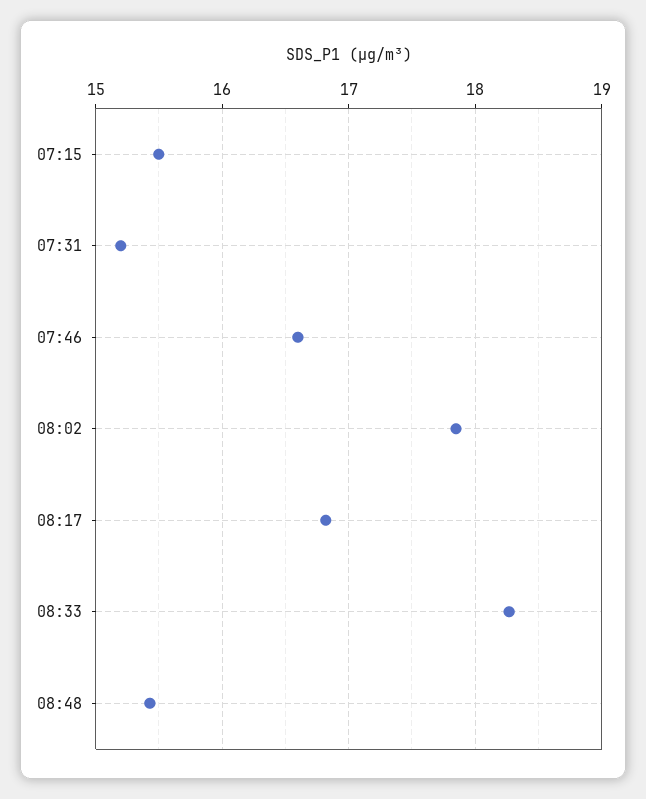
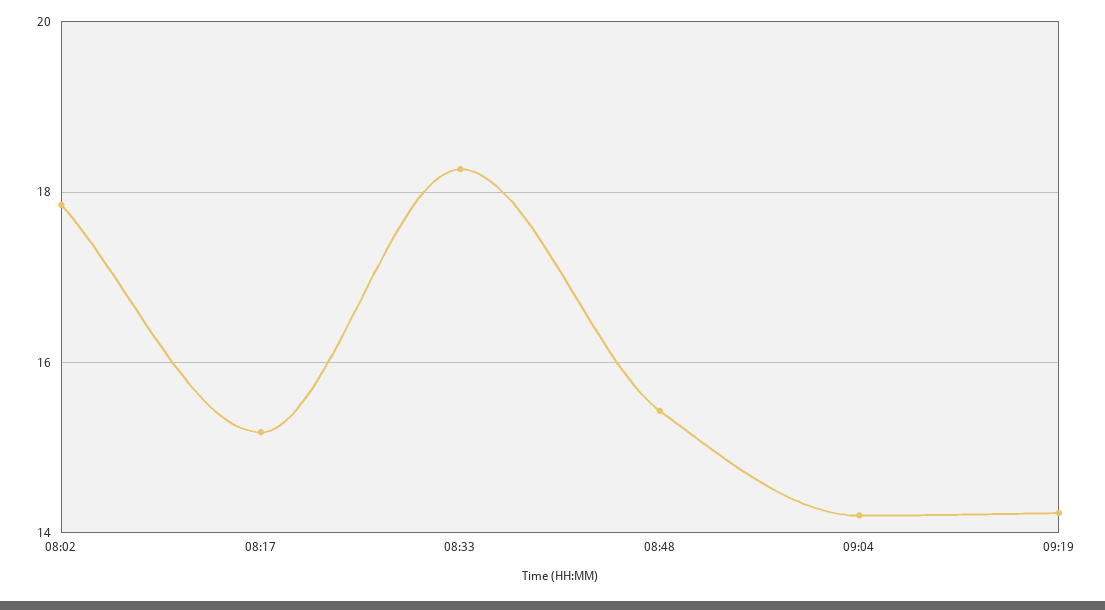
07:15: 15.5 -> none
07:31: 15.2 -> none
07:46: 16.6 -> none
08:17: 16.8 -> 15.2
09:04: none -> 14.2
09:19: none -> 14.2

